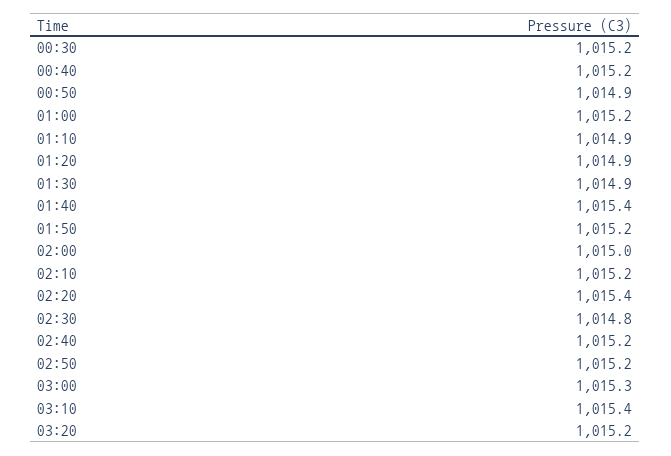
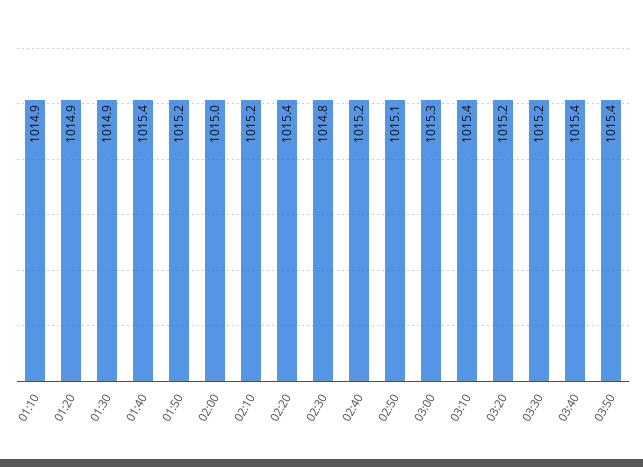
00:30: 1015.2 -> none
00:40: 1015.2 -> none
00:50: 1014.9 -> none
01:00: 1015.2 -> none
02:50: 1015.2 -> 1015.1
03:30: none -> 1015.2
03:40: none -> 1015.4
03:50: none -> 1015.4

